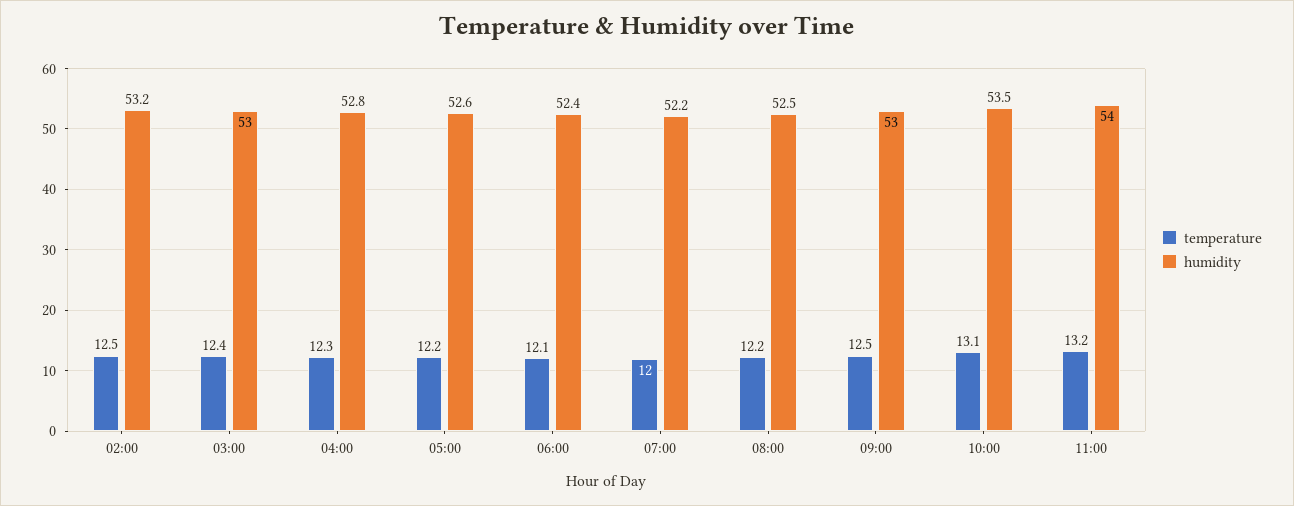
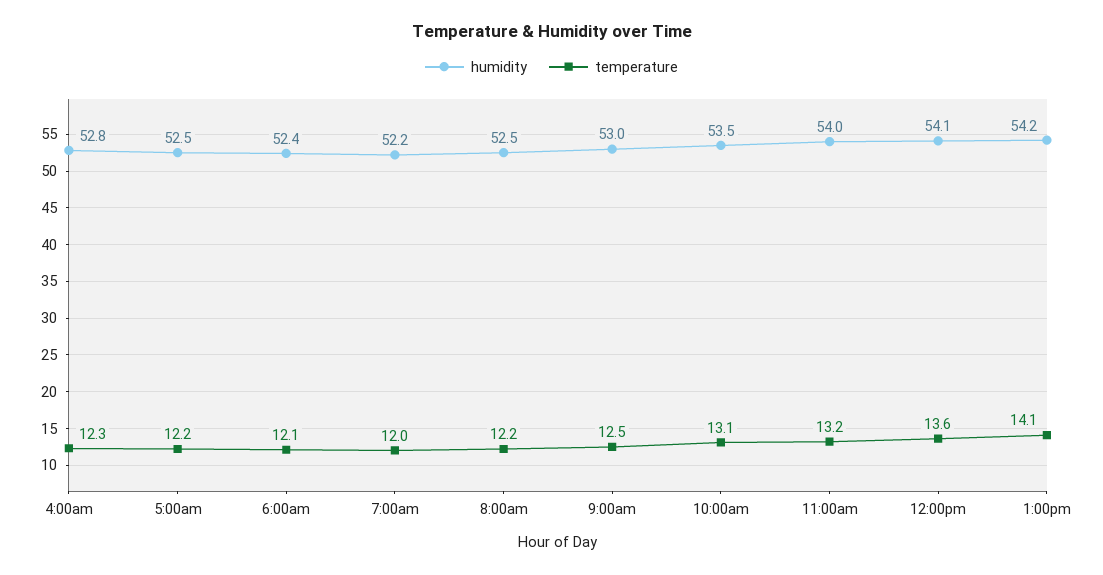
temperature, 02:00: 12.5 -> none
humidity, 02:00: 53.2 -> none
temperature, 03:00: 12.4 -> none
humidity, 03:00: 53 -> none
humidity, 05:00: 52.6 -> 52.5
humidity, 12:00pm: none -> 54.1
temperature, 12:00pm: none -> 13.6
humidity, 1:00pm: none -> 54.2
temperature, 1:00pm: none -> 14.1

